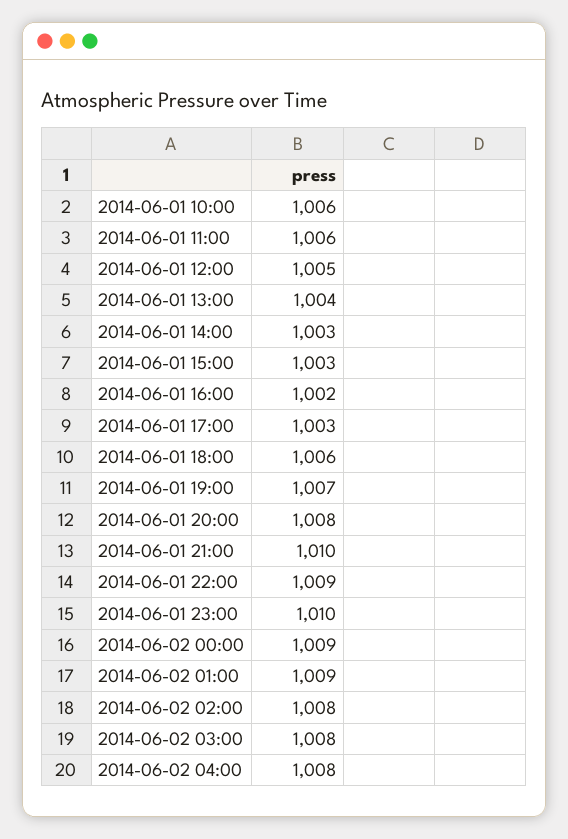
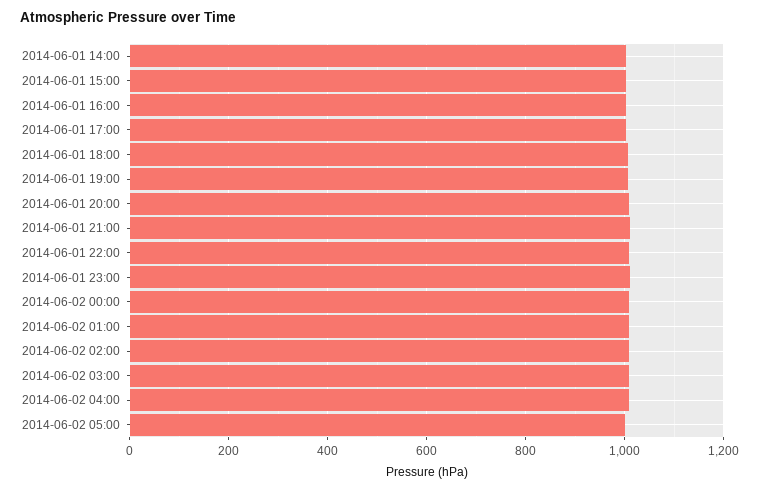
2014-06-01 10:00: 1006 -> none
2014-06-01 11:00: 1006 -> none
2014-06-01 12:00: 1005 -> none
2014-06-01 13:00: 1004 -> none
2014-06-02 05:00: none -> 1000

